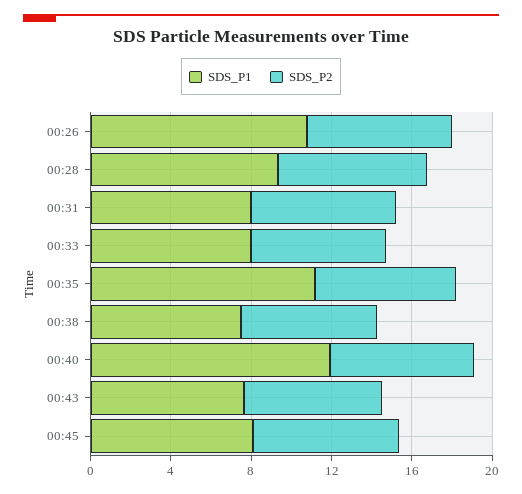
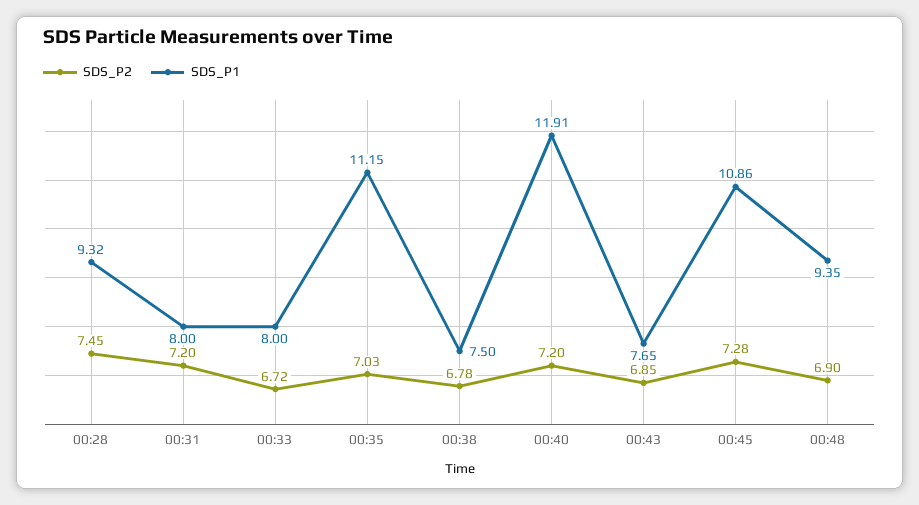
SDS_P1, 00:26: 11 -> none
SDS_P2, 00:26: 7 -> none
SDS_P1, 00:45: 8 -> 10.86
SDS_P2, 00:48: none -> 6.9
SDS_P1, 00:48: none -> 9.35

